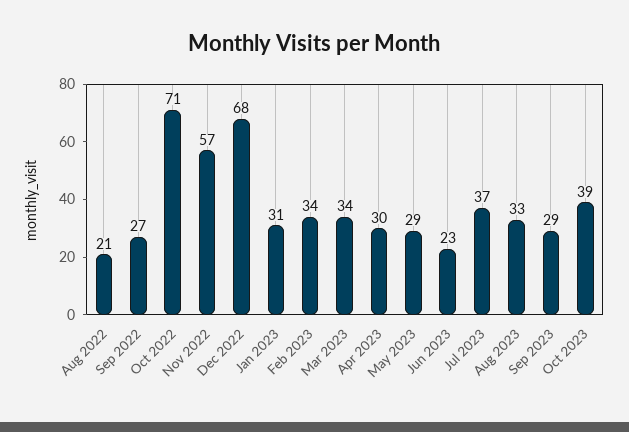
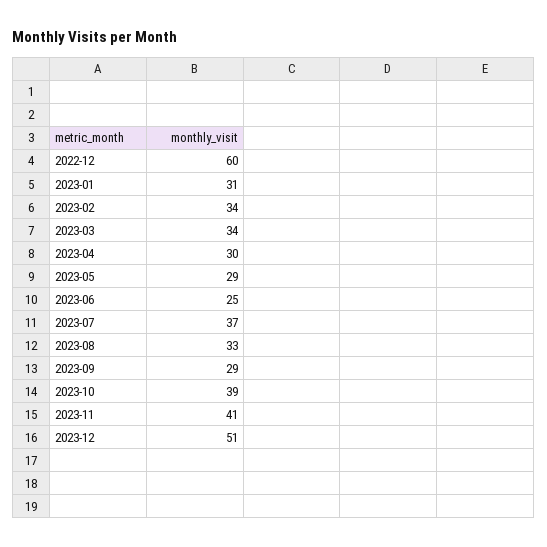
Aug 2022: 21 -> none
Sep 2022: 27 -> none
Oct 2022: 71 -> none
Nov 2022: 57 -> none
Dec 2022: 68 -> 60
Jun 2023: 23 -> 25
2023-11: none -> 41
2023-12: none -> 51

